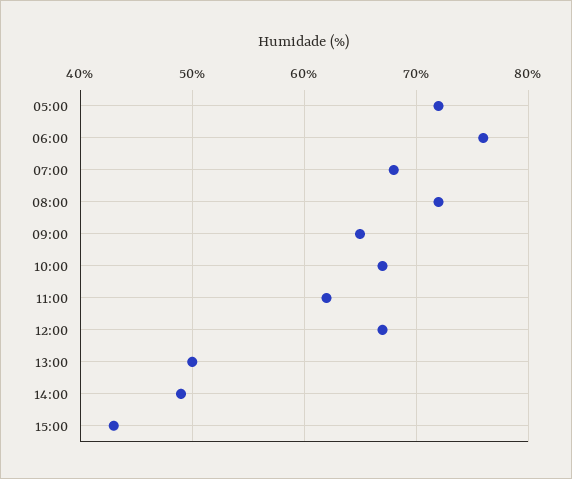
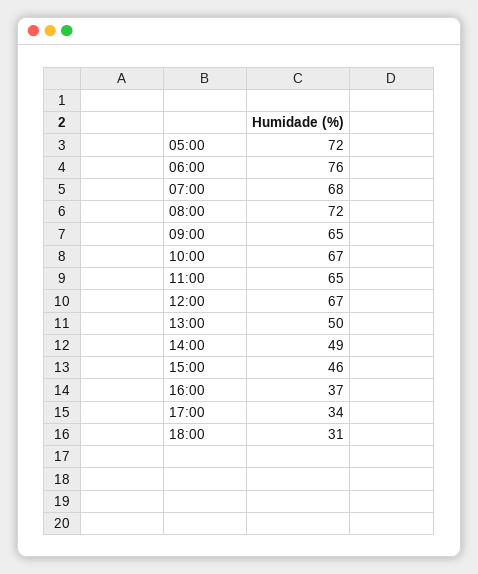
11:00: 62 -> 65
15:00: 43 -> 46
16:00: none -> 37
17:00: none -> 34
18:00: none -> 31

